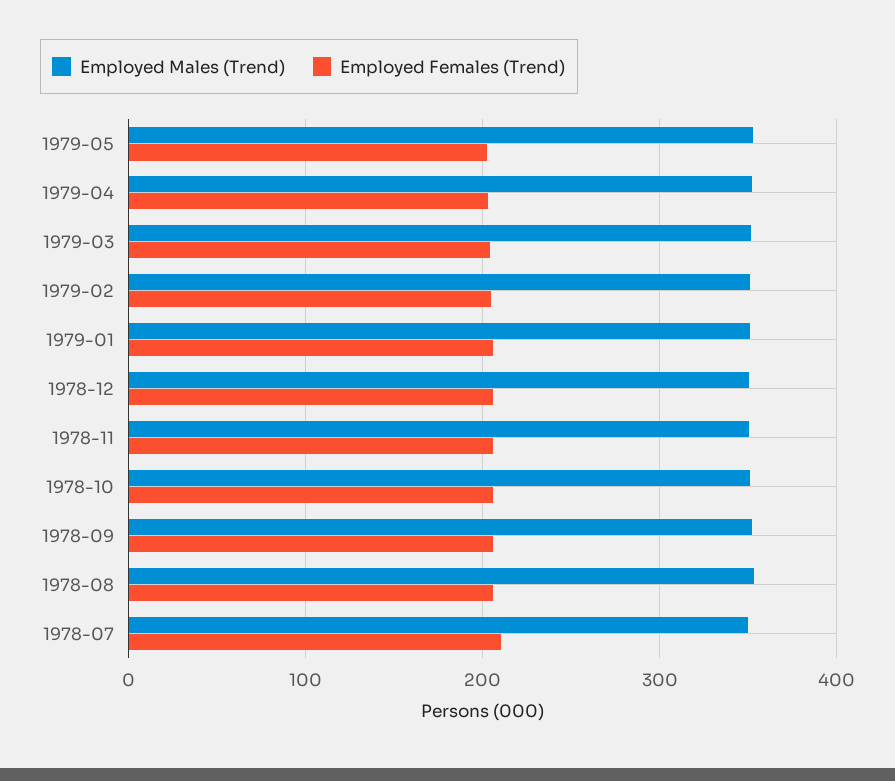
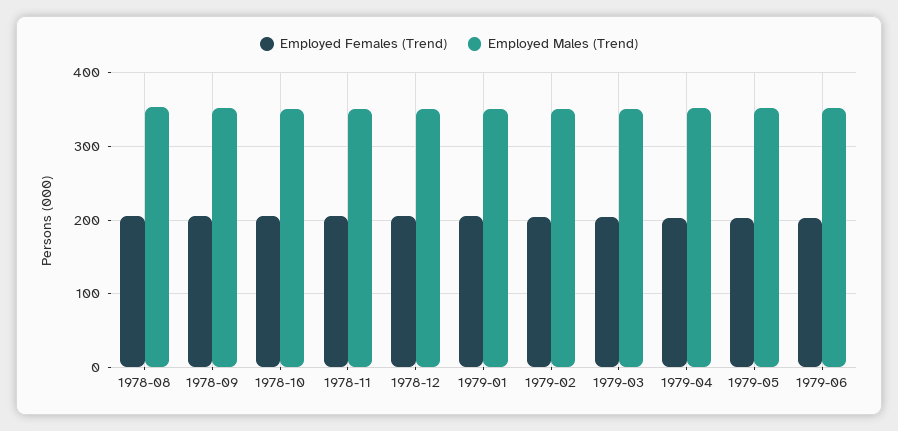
Employed Males (Trend), 1978-07: 350 -> none
Employed Females (Trend), 1978-07: 210 -> none
Employed Females (Trend), 1979-06: none -> 200
Employed Males (Trend), 1979-06: none -> 350

